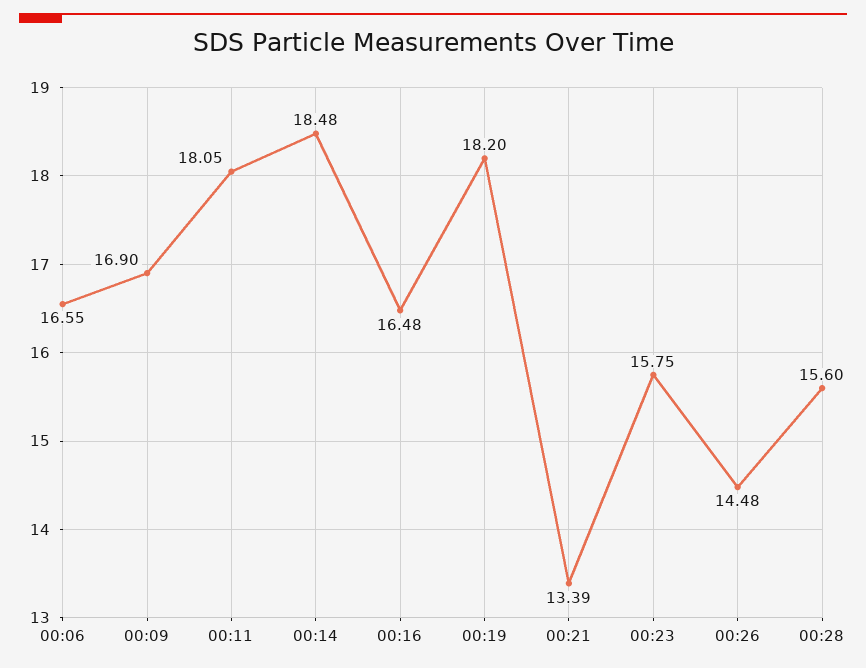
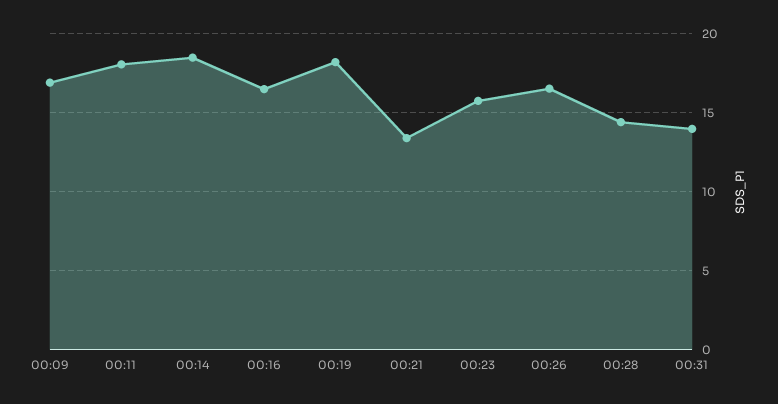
00:06: 16.55 -> none
00:26: 14.48 -> 16.5
00:28: 15.6 -> 14.5
00:31: none -> 14

